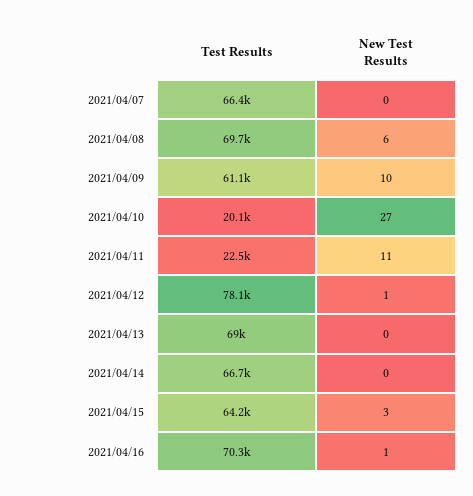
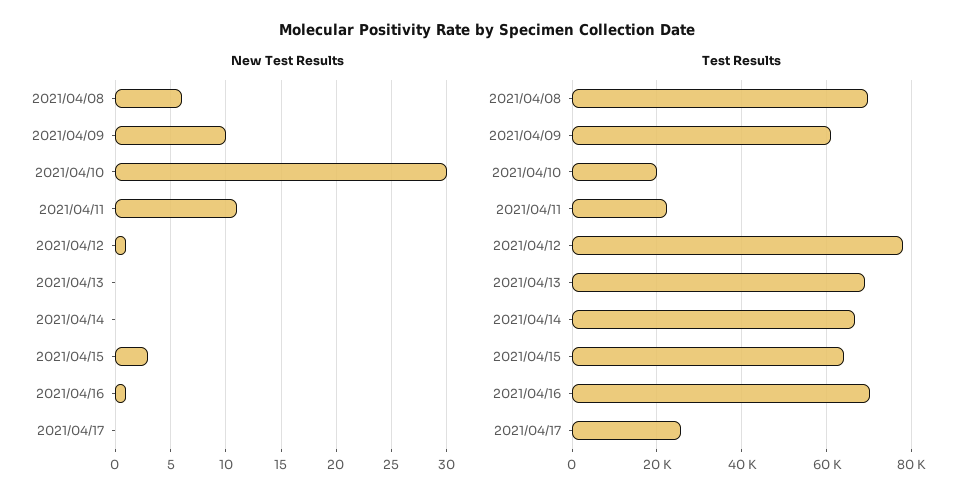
Test Results, 2021/04/07: 66400 -> none
New Test Results, 2021/04/07: 0 -> none
New Test Results, 2021/04/10: 27 -> 30
New Test Results, 2021/04/17: none -> 0
Test Results, 2021/04/17: none -> 26000

